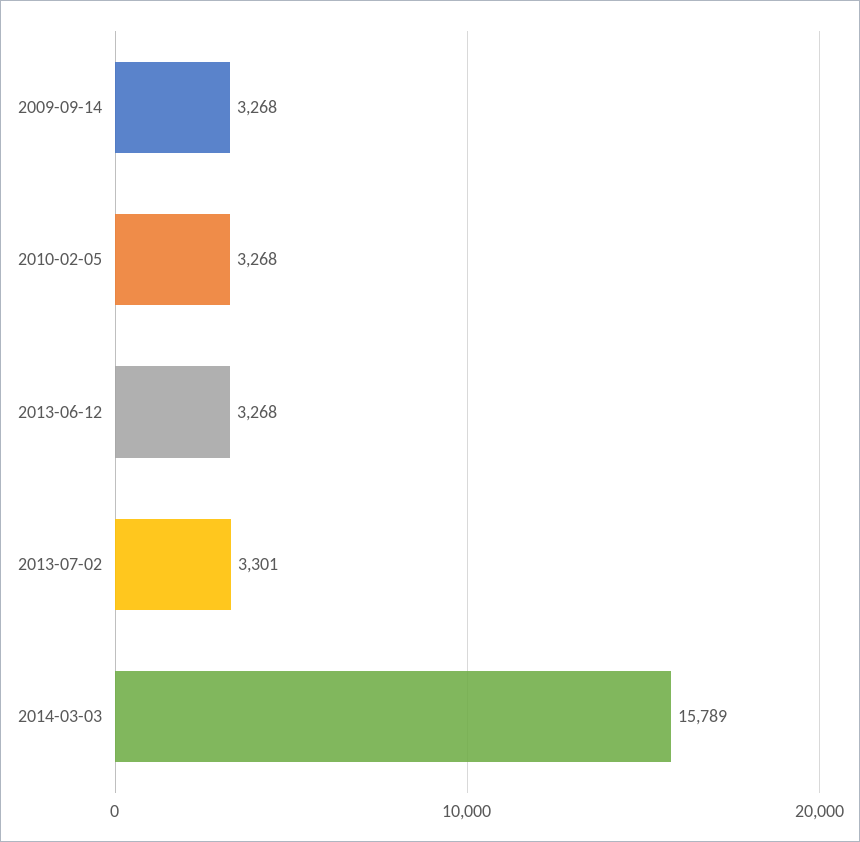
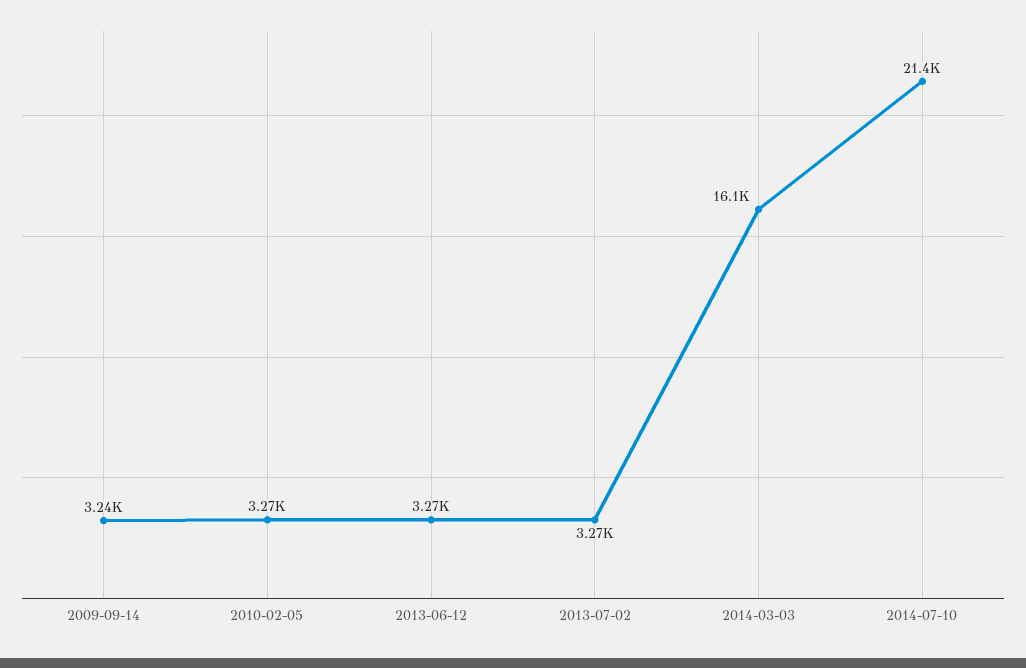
2009-09-14: 3268 -> 3240
2013-07-02: 3301 -> 3270
2014-03-03: 15789 -> 16100
2014-07-10: none -> 21400

